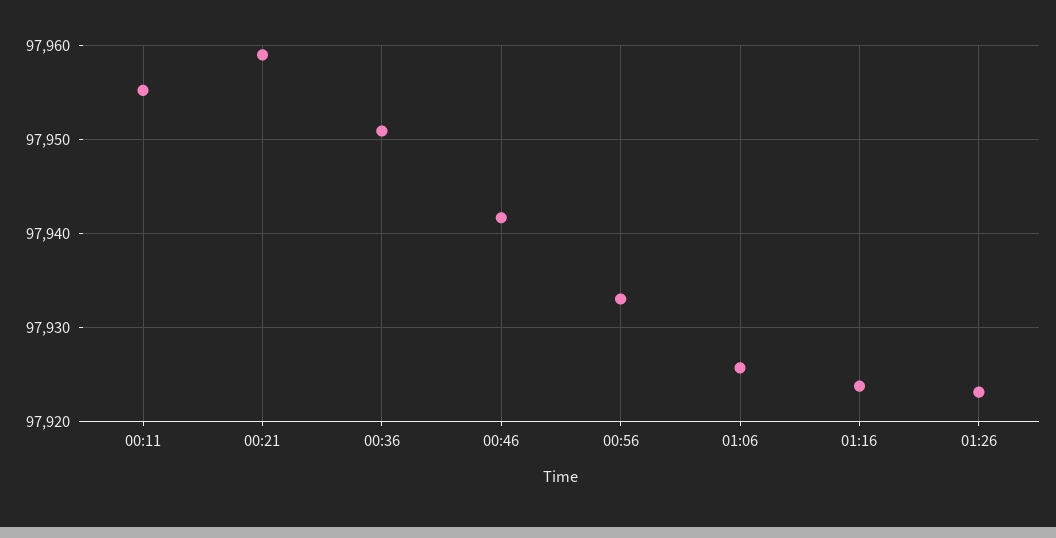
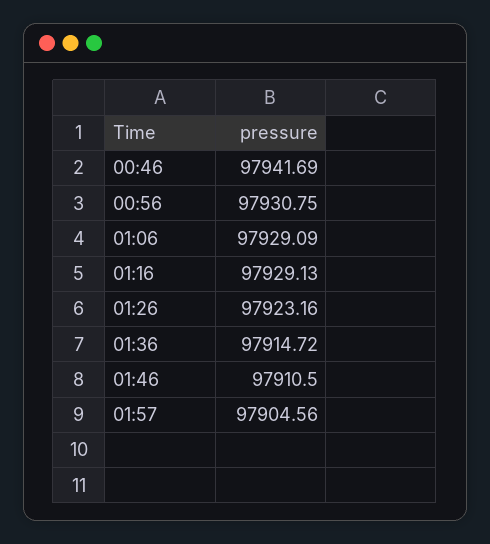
00:11: 97955 -> none
00:21: 97959 -> none
00:36: 97951 -> none
00:56: 97933 -> 97930.75
01:06: 97926 -> 97929.09
01:16: 97924 -> 97929.13
01:36: none -> 97914.72
01:46: none -> 97910.5
01:57: none -> 97904.56

